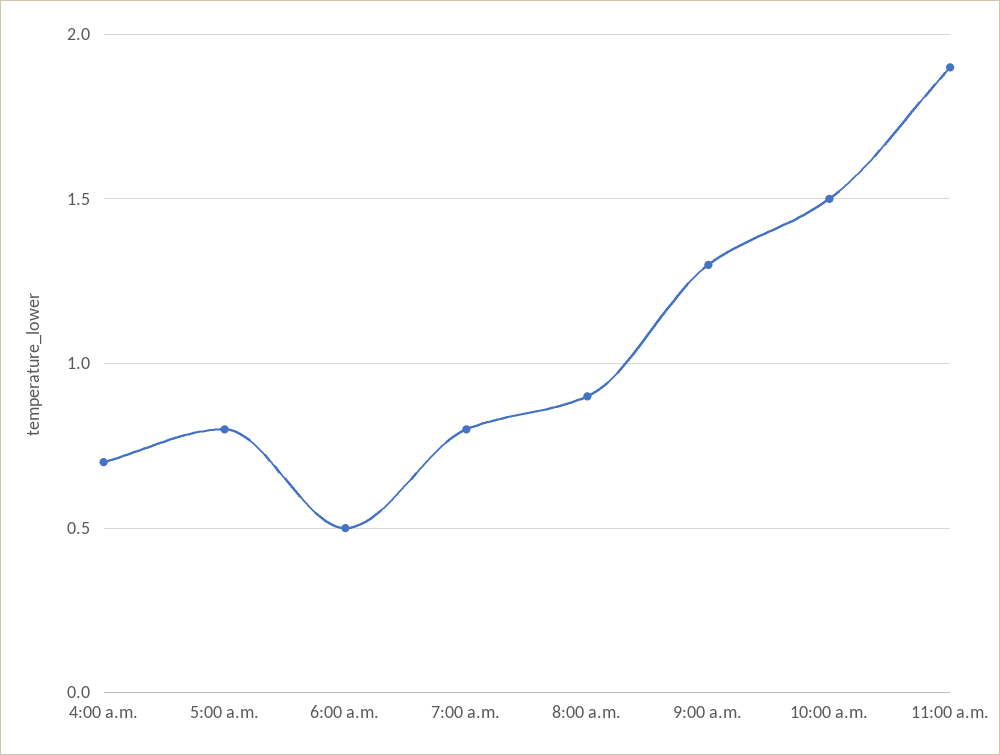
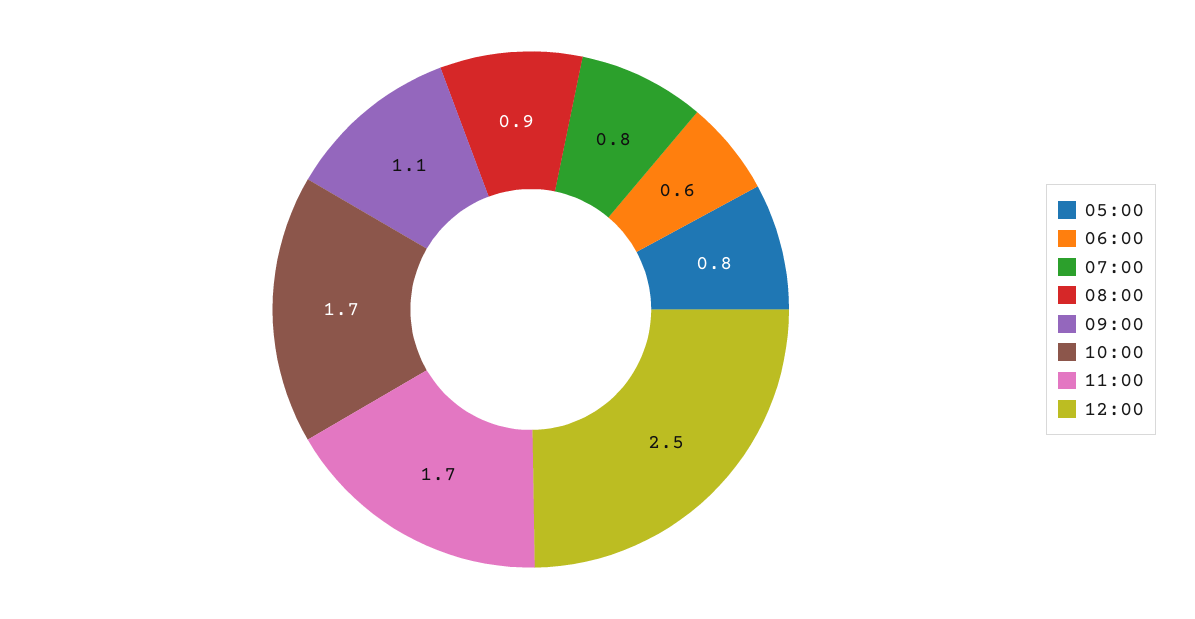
4:00 a.m.: 0.7 -> none
6:00 a.m.: 0.5 -> 0.6
9:00 a.m.: 1.3 -> 1.1
10:00 a.m.: 1.5 -> 1.7
11:00 a.m.: 1.9 -> 1.7
12:00: none -> 2.5

